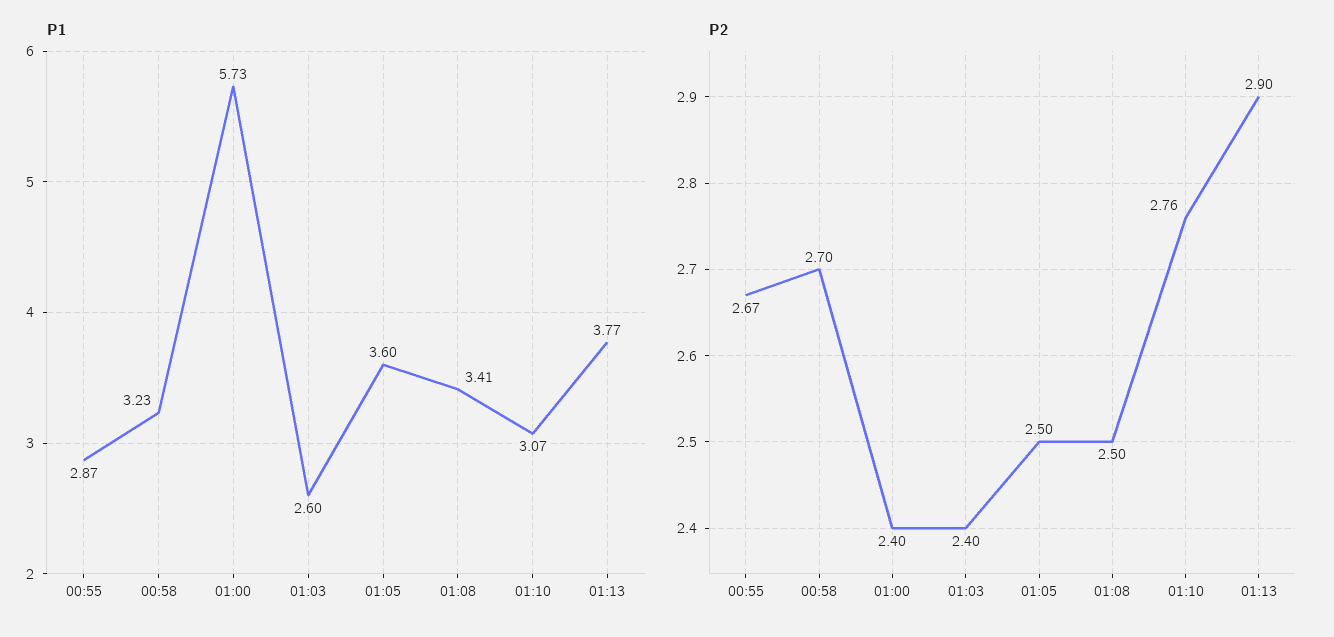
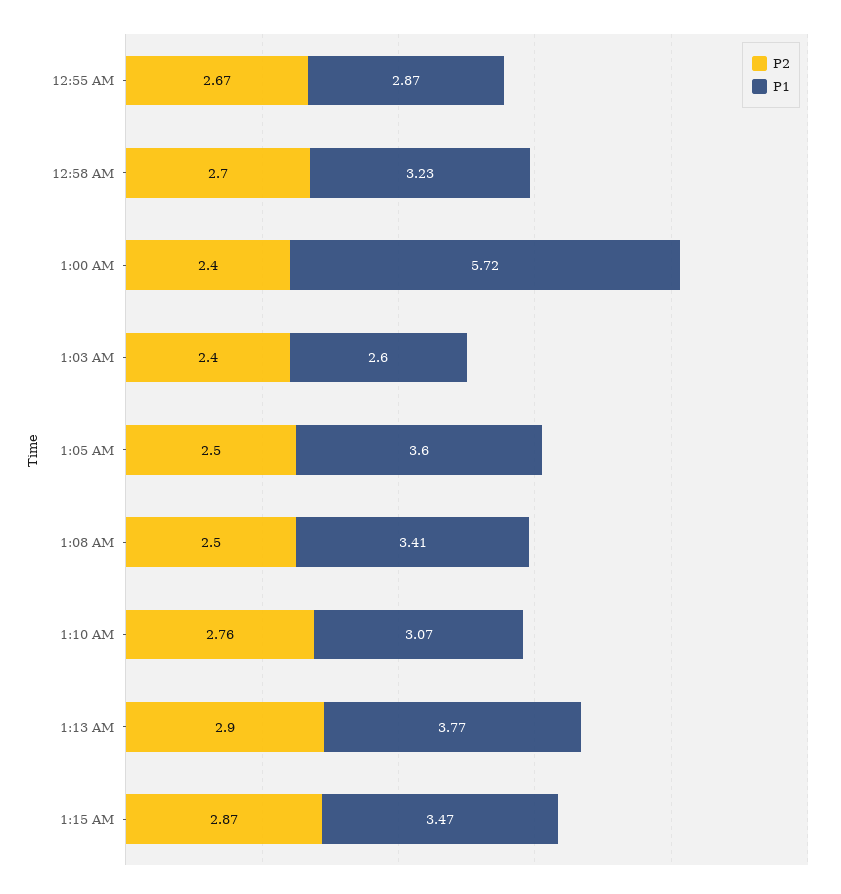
P1, 01:00: 5.73 -> 5.72
P2, 1:15 AM: none -> 2.87
P1, 1:15 AM: none -> 3.47

